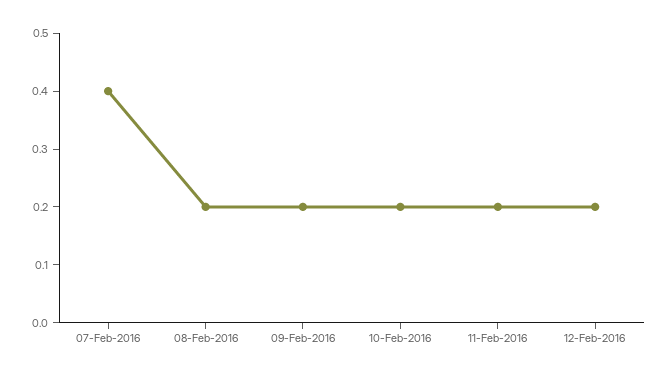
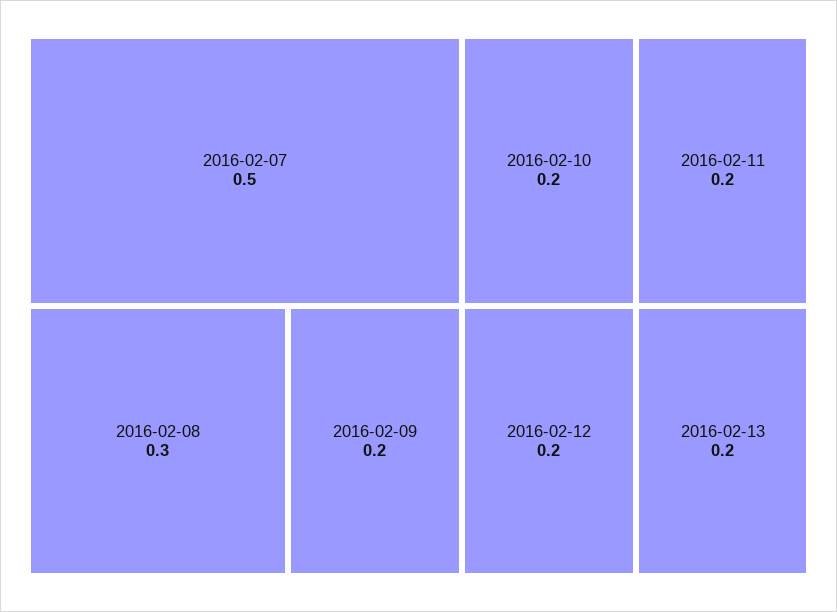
07-Feb-2016: 0.4 -> 0.5
08-Feb-2016: 0.2 -> 0.3
2016-02-13: none -> 0.2

